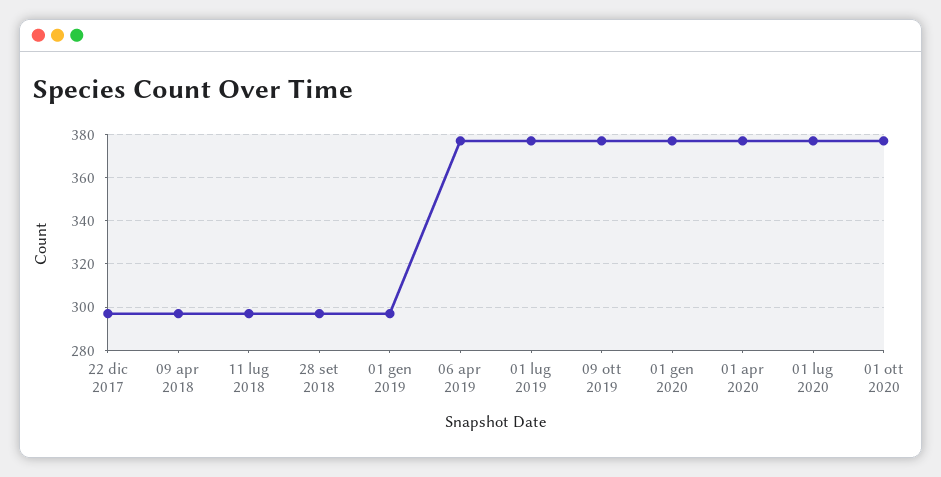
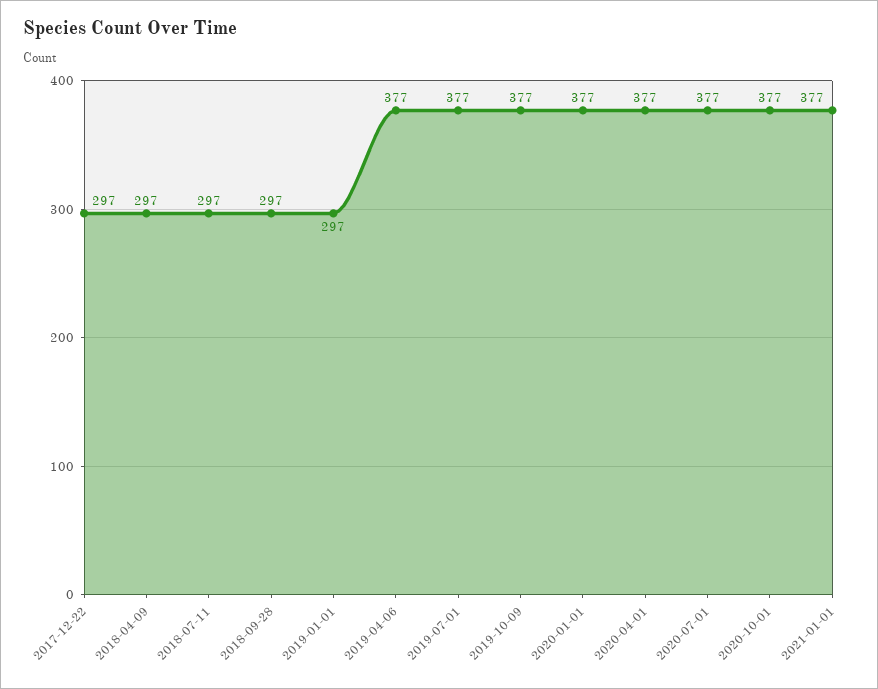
2021-01-01: none -> 377

